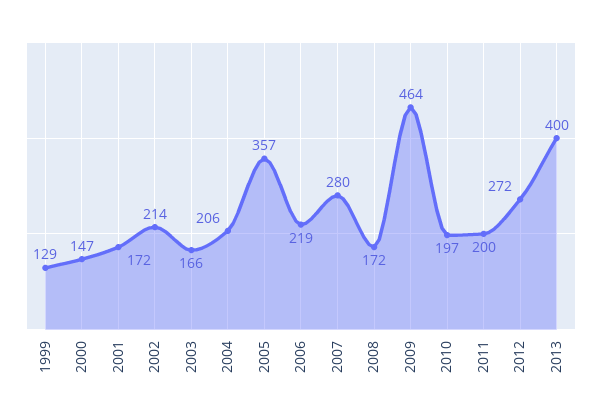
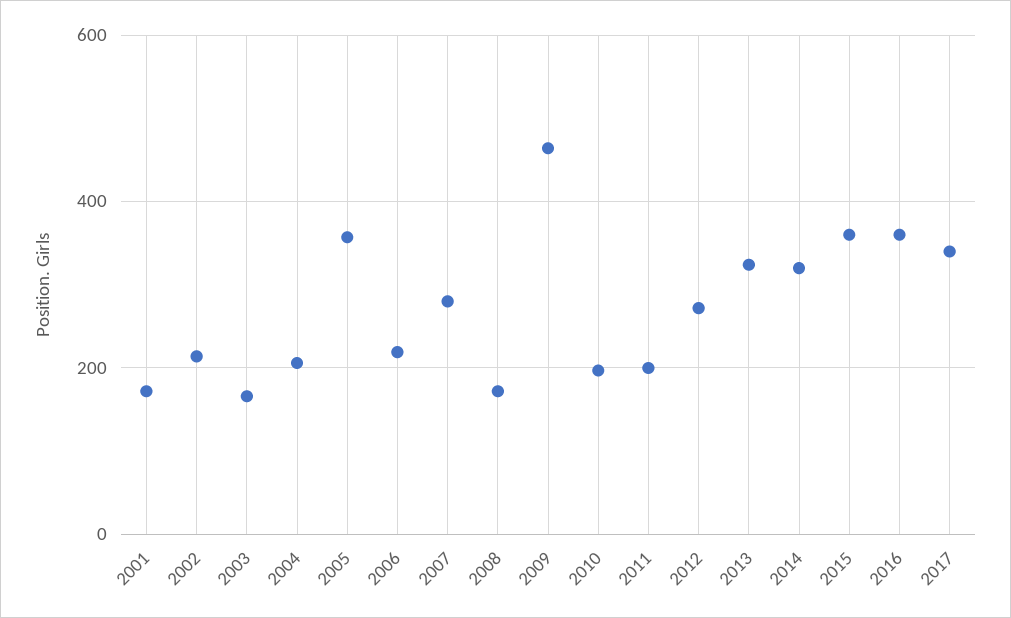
1999: 129 -> none
2000: 147 -> none
2013: 400 -> 320
2014: none -> 320
2015: none -> 360
2016: none -> 360
2017: none -> 340

